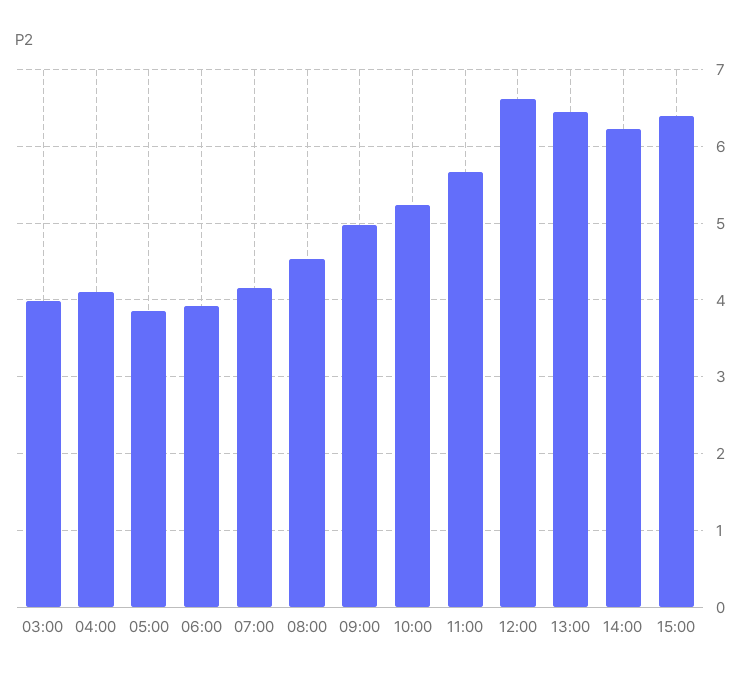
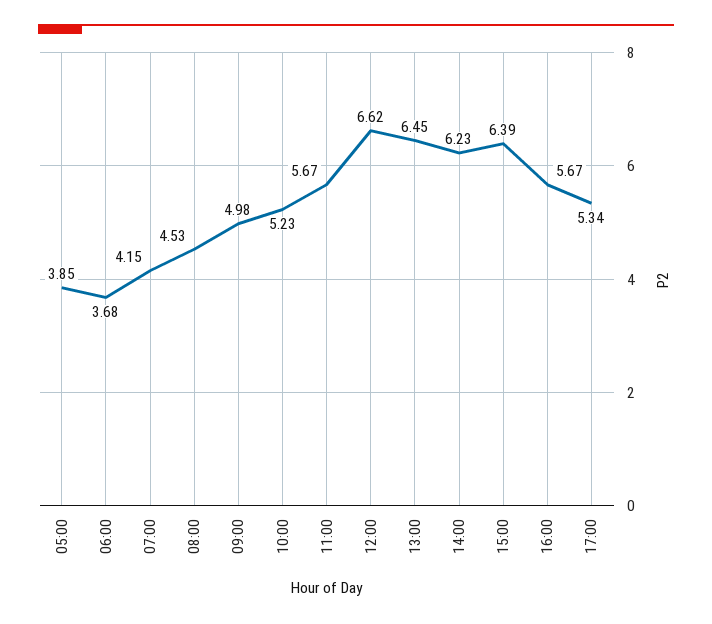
03:00: 4 -> none
04:00: 4.1 -> none
06:00: 3.9 -> 3.68
16:00: none -> 5.67
17:00: none -> 5.34

